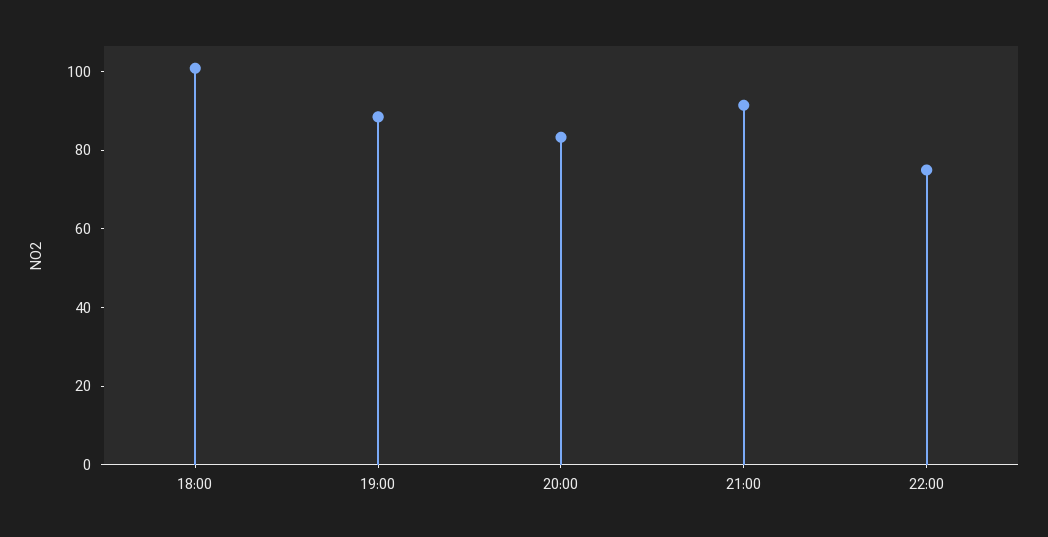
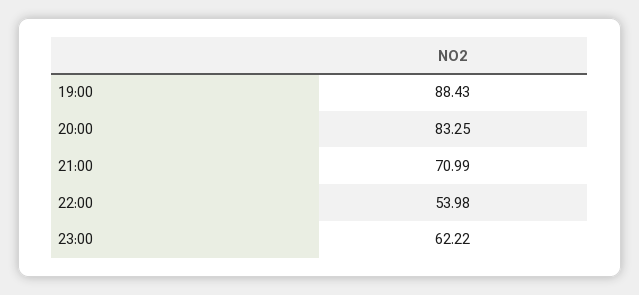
18:00: 100 -> none
21:00: 90 -> 70.99
22:00: 75 -> 53.98
23:00: none -> 62.22

